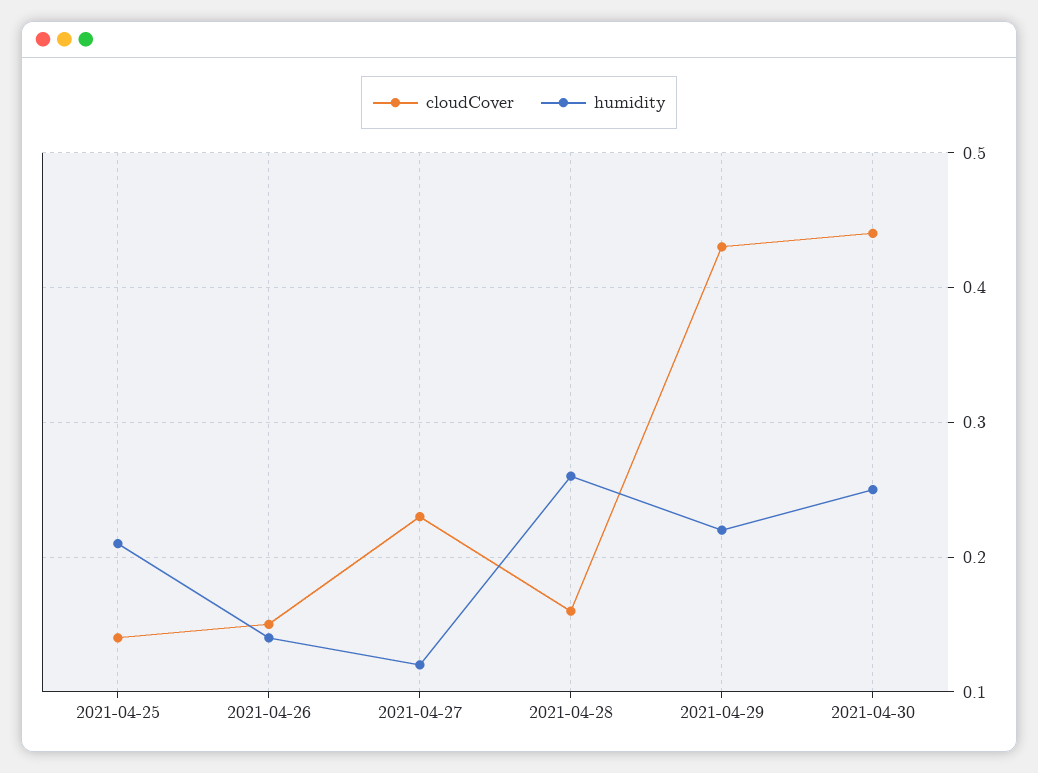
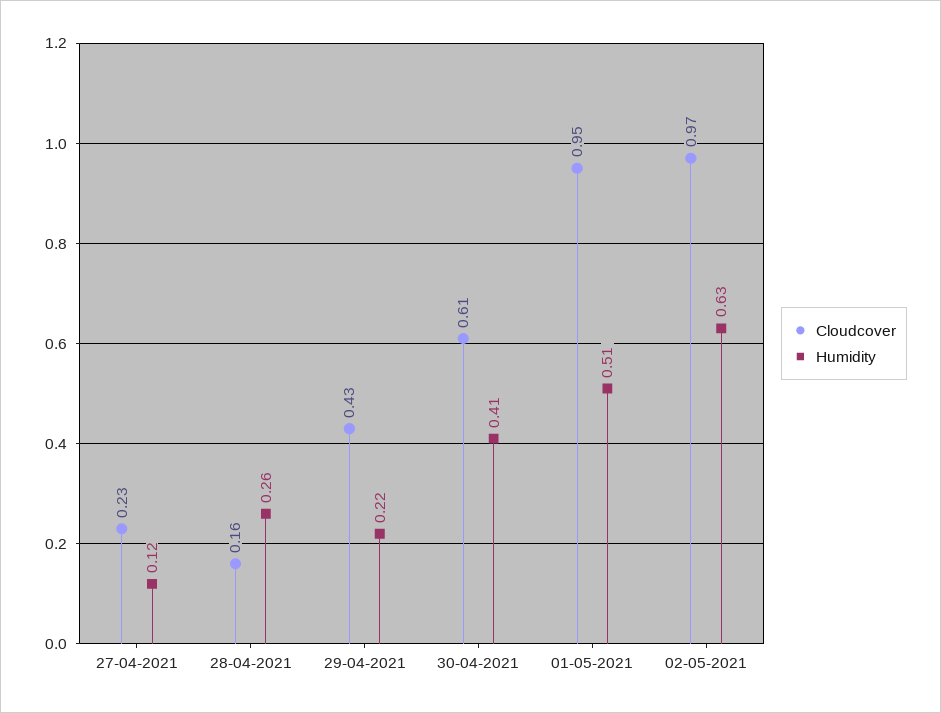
cloudCover, 2021-04-25: 0.14 -> none
humidity, 2021-04-25: 0.21 -> none
cloudCover, 2021-04-26: 0.15 -> none
humidity, 2021-04-26: 0.14 -> none
cloudCover, 2021-04-30: 0.44 -> 0.61
humidity, 2021-04-30: 0.25 -> 0.41
cloudCover, 01-05-2021: none -> 0.95
humidity, 01-05-2021: none -> 0.51
cloudCover, 02-05-2021: none -> 0.97
humidity, 02-05-2021: none -> 0.63

